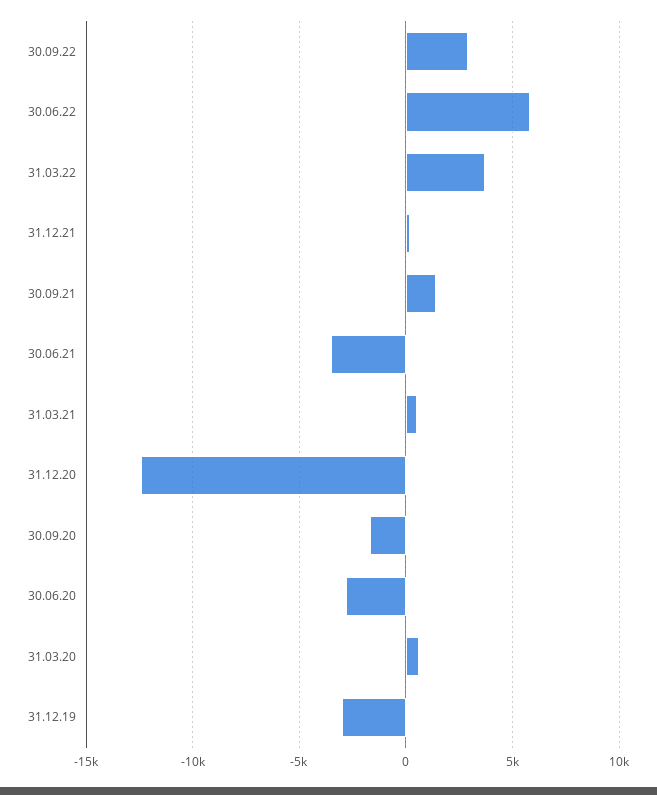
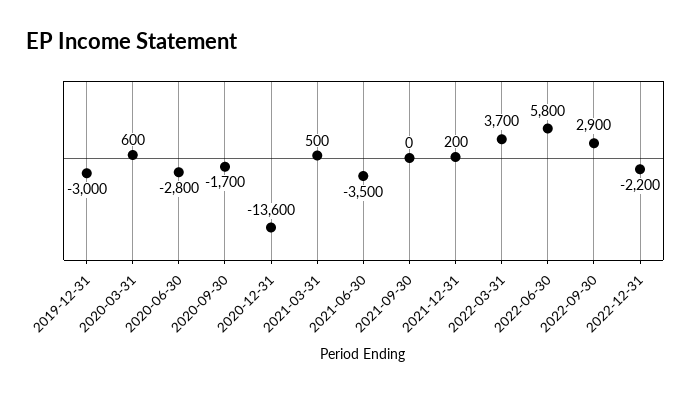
30.09.21: 1500 -> 0
31.12.20: -12500 -> -13600
2022-12-31: none -> -2200

